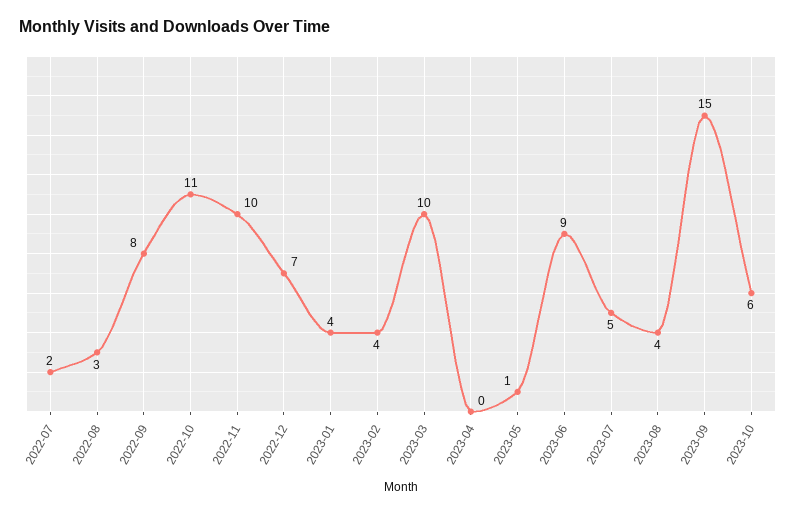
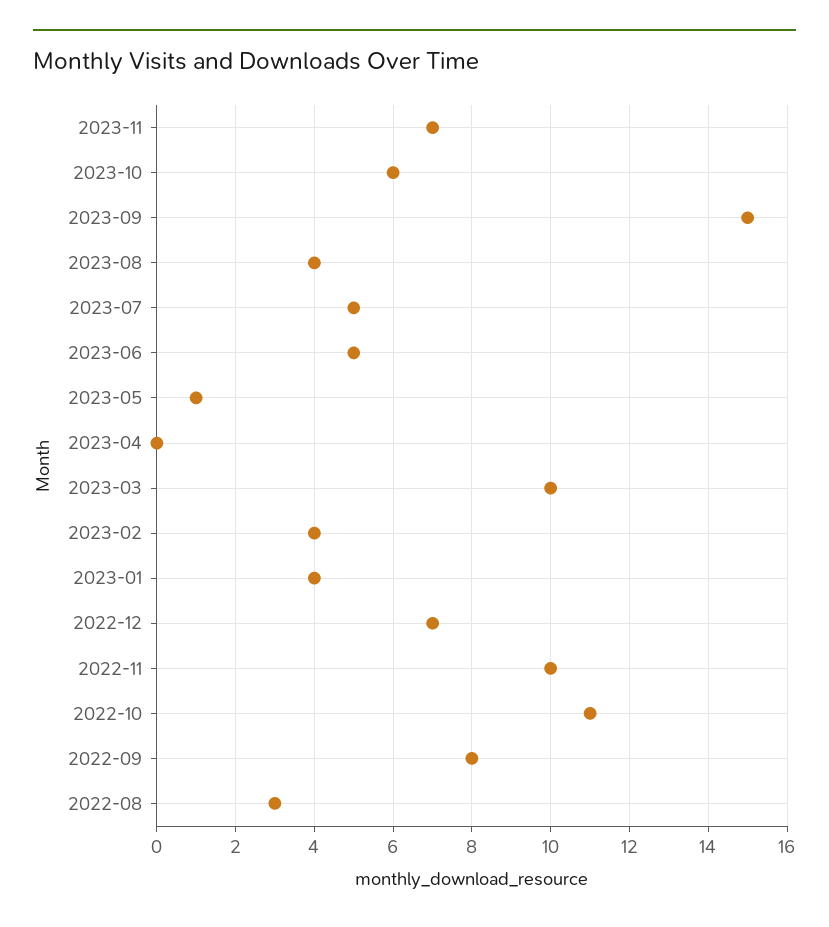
2022-07: 2 -> none
2023-06: 9 -> 5
2023-11: none -> 7

